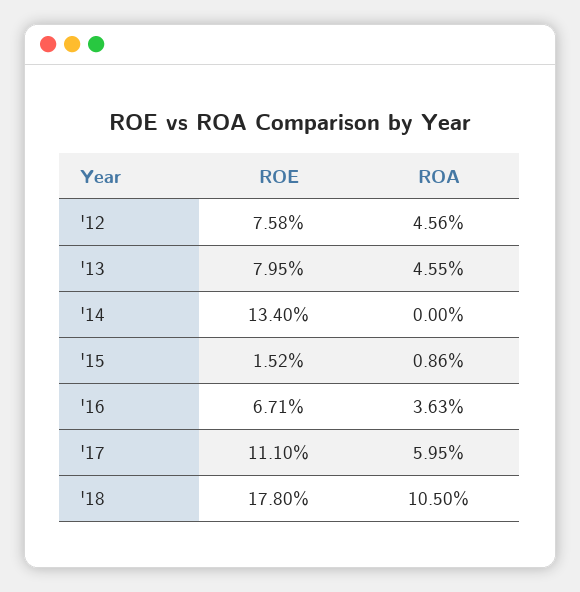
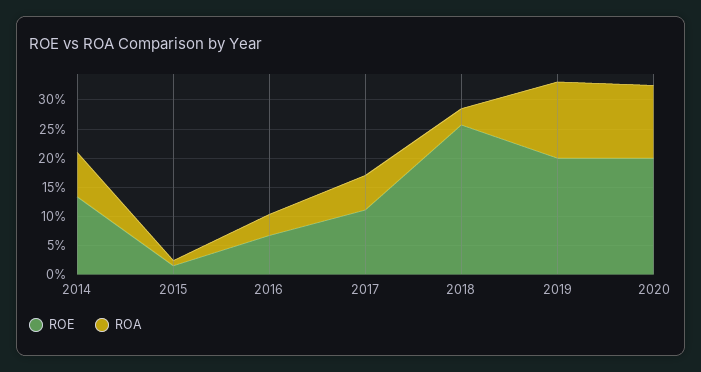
ROE, '12: 7.58 -> none
ROA, '12: 4.56 -> none
ROE, '13: 7.95 -> none
ROA, '13: 4.55 -> none
ROA, '14: 0 -> 7.5
ROE, '18: 17.8 -> 25
ROA, '18: 10.5 -> 2.5
ROE, 2019: none -> 20
ROA, 2019: none -> 12.5
ROE, 2020: none -> 20
ROA, 2020: none -> 12.5

